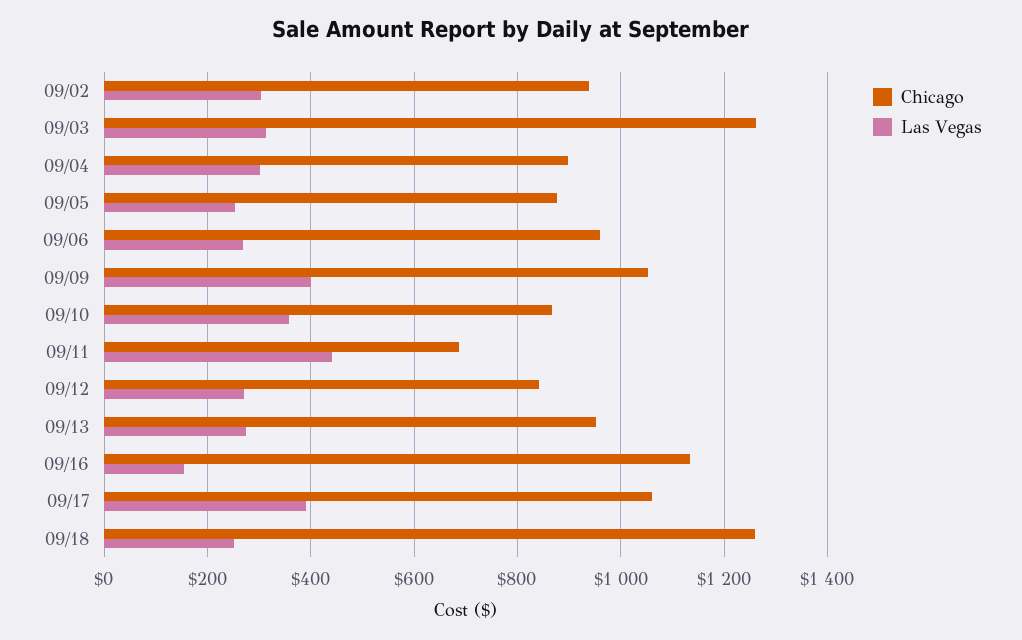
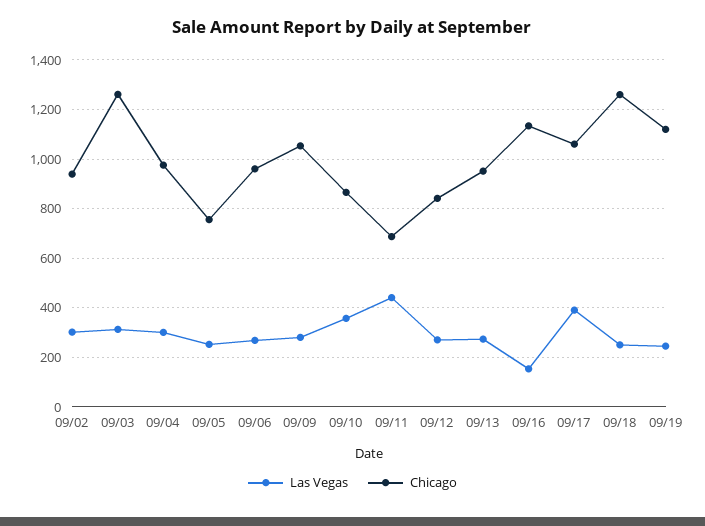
Chicago, 09/04: 900 -> 975
Chicago, 09/05: 880 -> 750
Las Vegas, 09/09: 400 -> 275
Las Vegas, 09/19: none -> 250
Chicago, 09/19: none -> 1125

